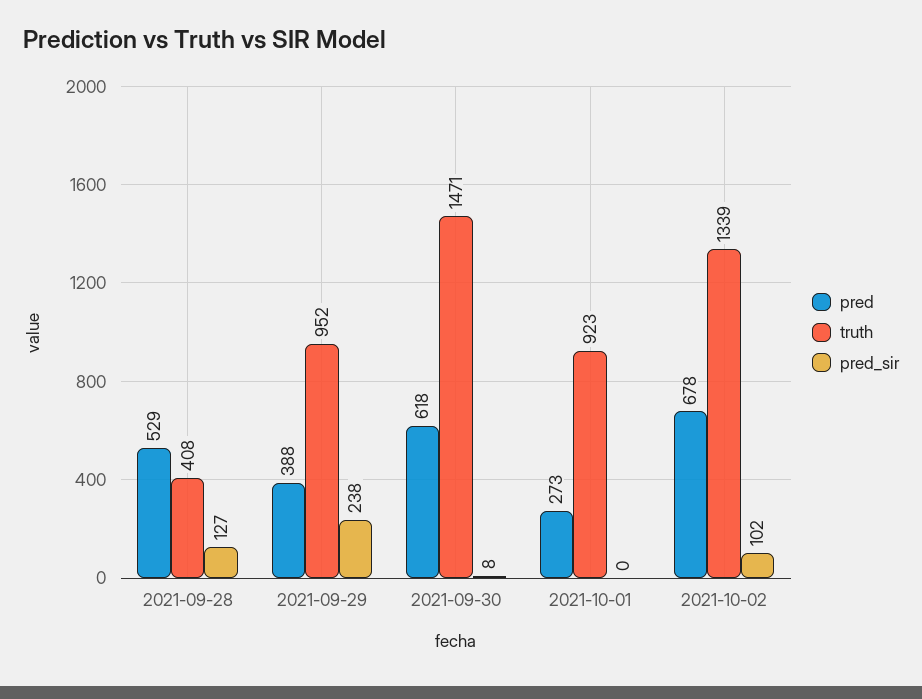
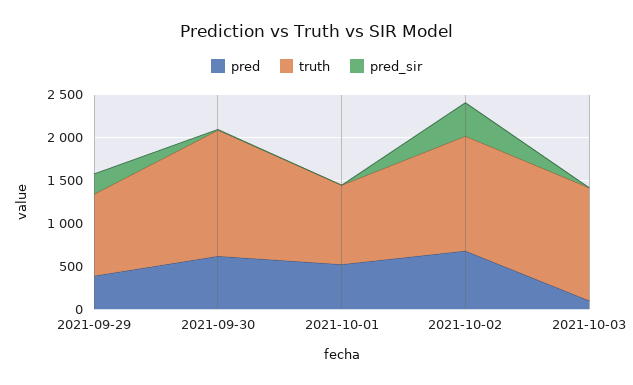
pred, 2021-09-28: 529 -> none
truth, 2021-09-28: 408 -> none
pred_sir, 2021-09-28: 127 -> none
pred, 2021-10-01: 273 -> 500
pred_sir, 2021-10-02: 102 -> 400
pred, 2021-10-03: none -> 100
truth, 2021-10-03: none -> 1300
pred_sir, 2021-10-03: none -> 0

